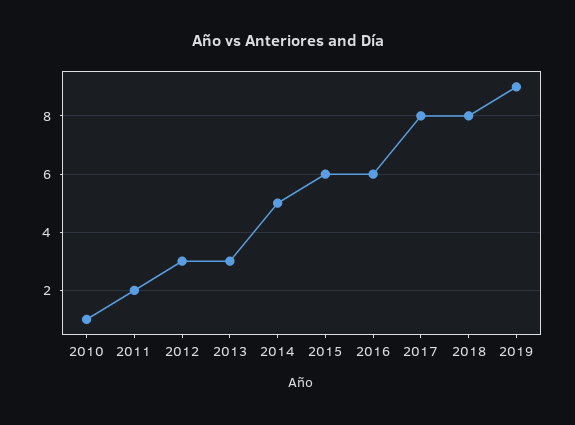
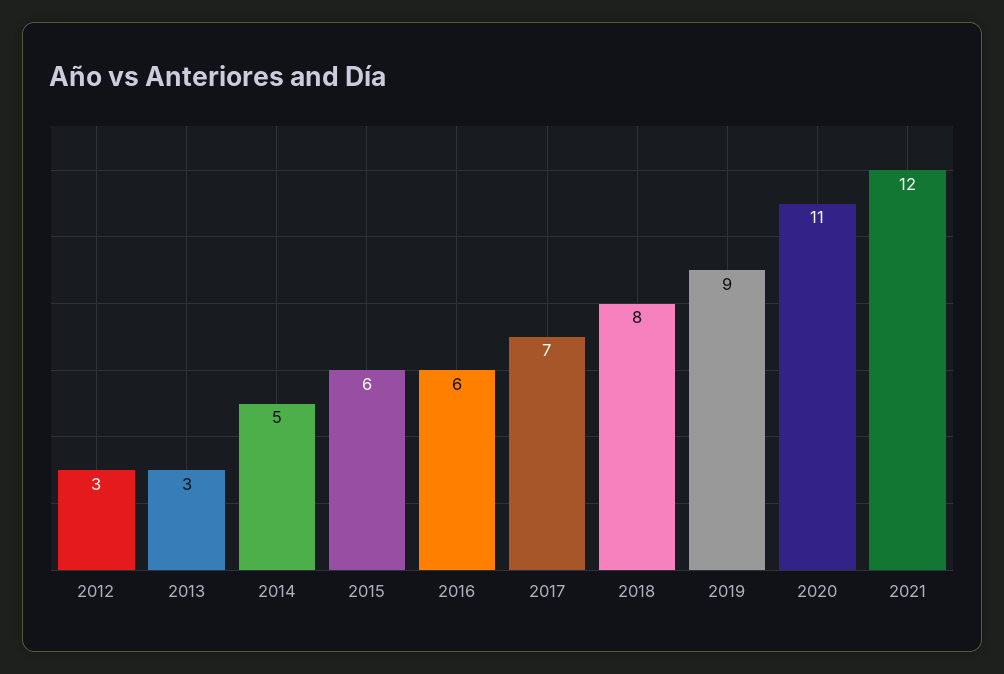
2010: 1 -> none
2011: 2 -> none
2017: 8 -> 7
2020: none -> 11
2021: none -> 12

